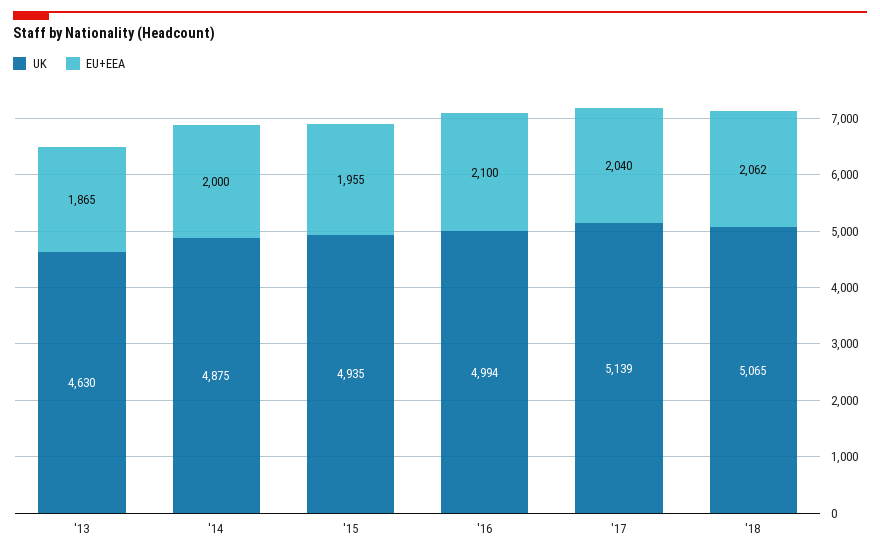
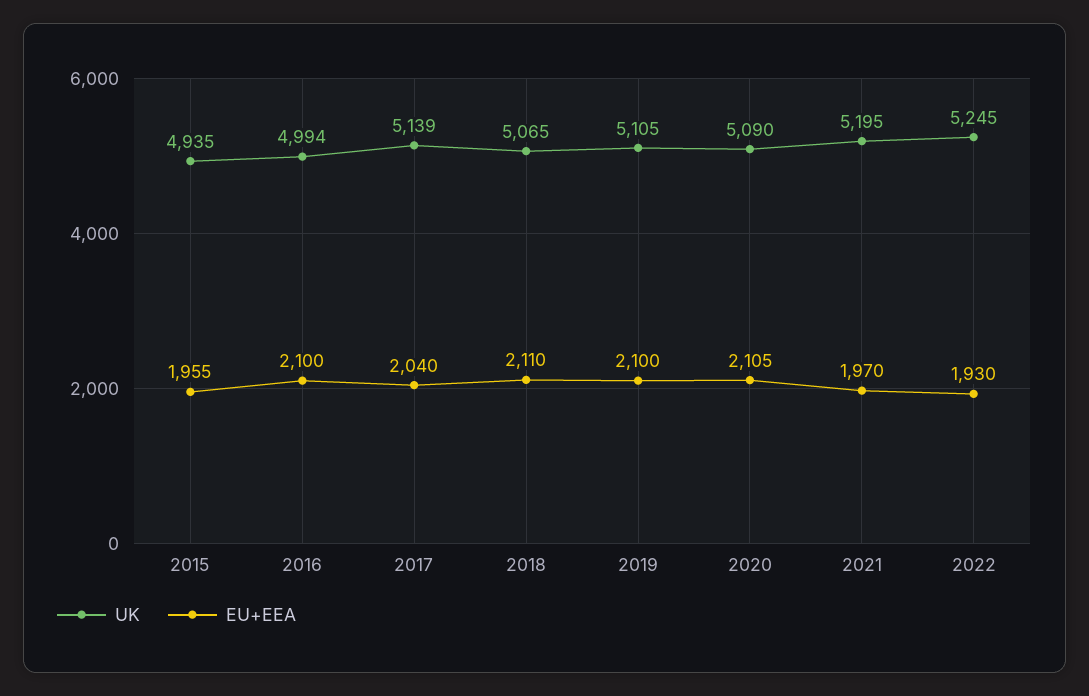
UK, '13: 4630 -> none
EU+EEA, '13: 1865 -> none
UK, '14: 4875 -> none
EU+EEA, '14: 2000 -> none
EU+EEA, '18: 2062 -> 2110
UK, 2019: none -> 5105
EU+EEA, 2019: none -> 2100
UK, 2020: none -> 5090
EU+EEA, 2020: none -> 2105
UK, 2021: none -> 5195
EU+EEA, 2021: none -> 1970
UK, 2022: none -> 5245
EU+EEA, 2022: none -> 1930

